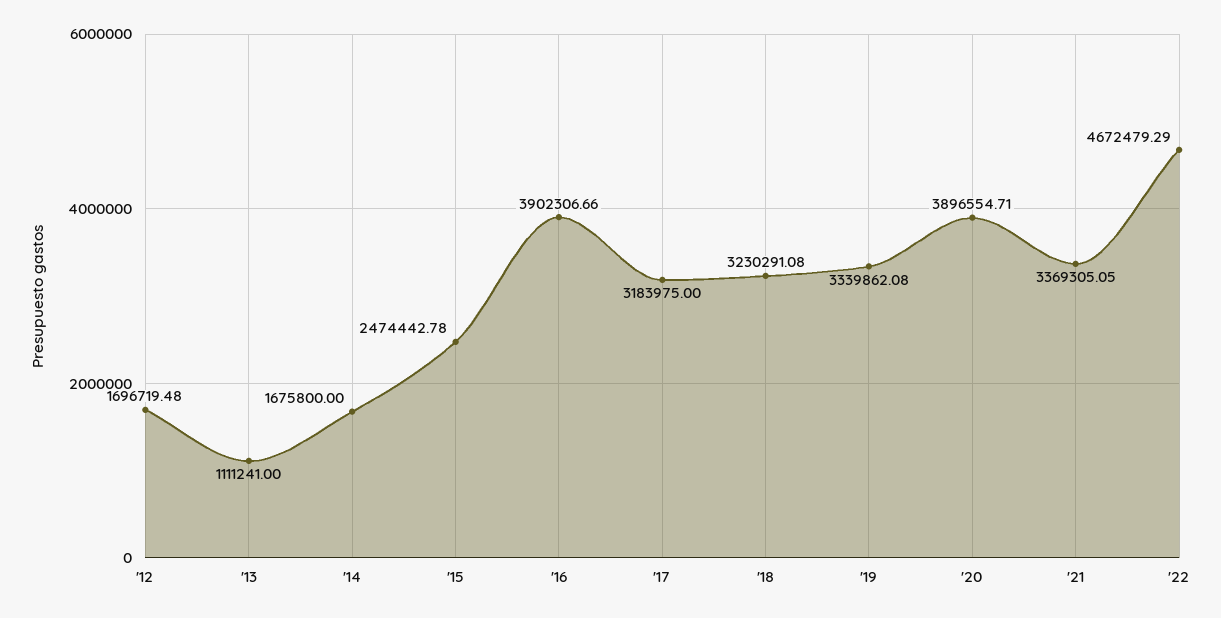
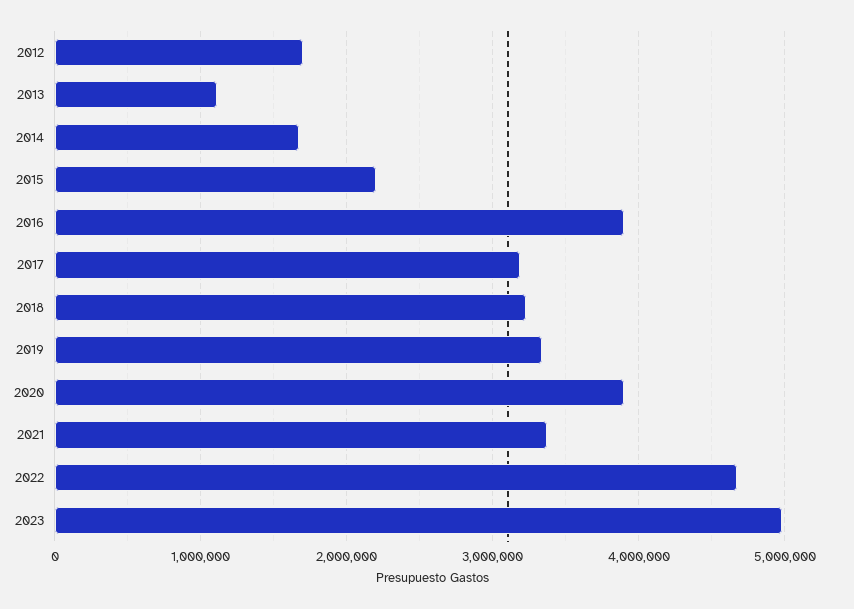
'15: 2474442.78 -> 2200000
2023: none -> 5000000

